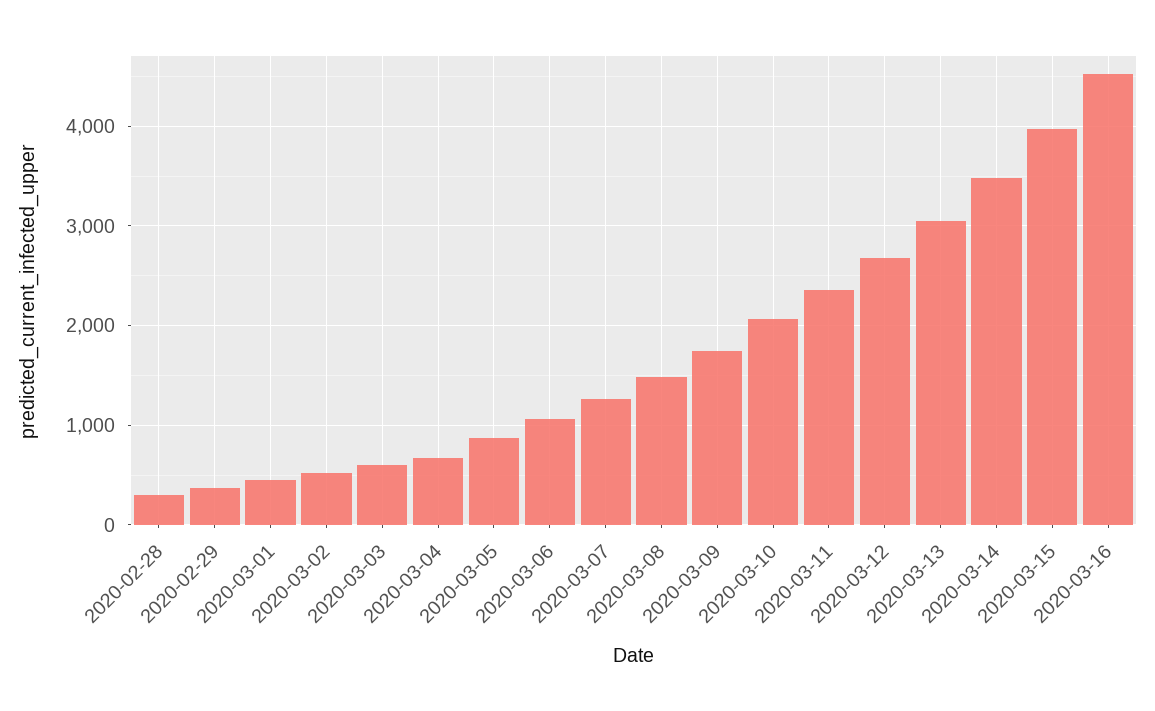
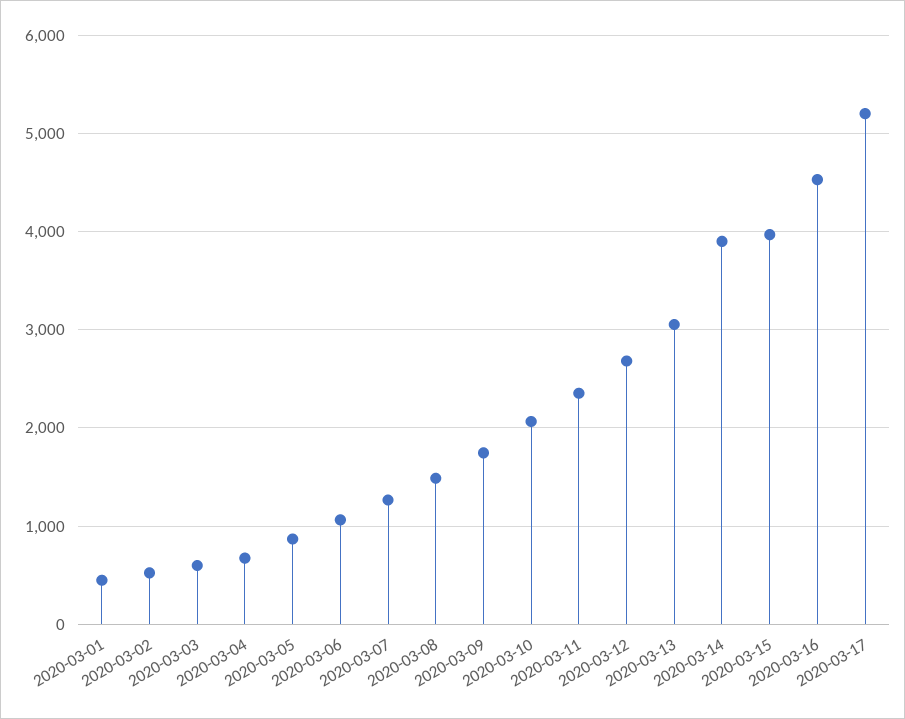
2020-02-28: 300 -> none
2020-02-29: 400 -> none
2020-03-14: 3500 -> 3900
2020-03-17: none -> 5200

